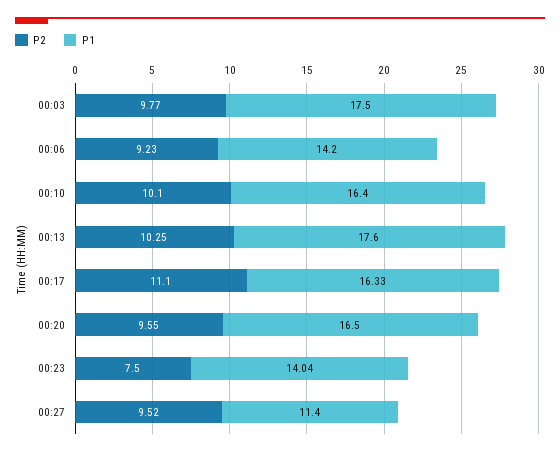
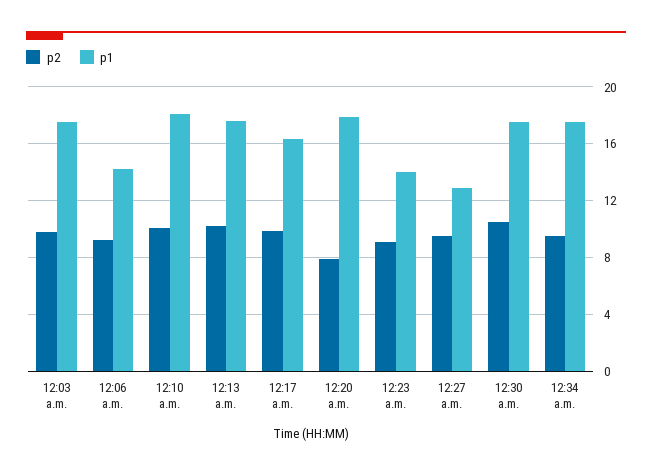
P1, 00:10: 16.4 -> 18
P2, 00:17: 11.1 -> 10
P2, 00:20: 9.55 -> 8
P1, 00:20: 16.5 -> 18
P2, 00:23: 7.5 -> 9
P1, 00:27: 11.4 -> 13
P2, 12:30 a.m.: none -> 10.5
P1, 12:30 a.m.: none -> 17.5
P2, 12:34 a.m.: none -> 9.5
P1, 12:34 a.m.: none -> 17.5

